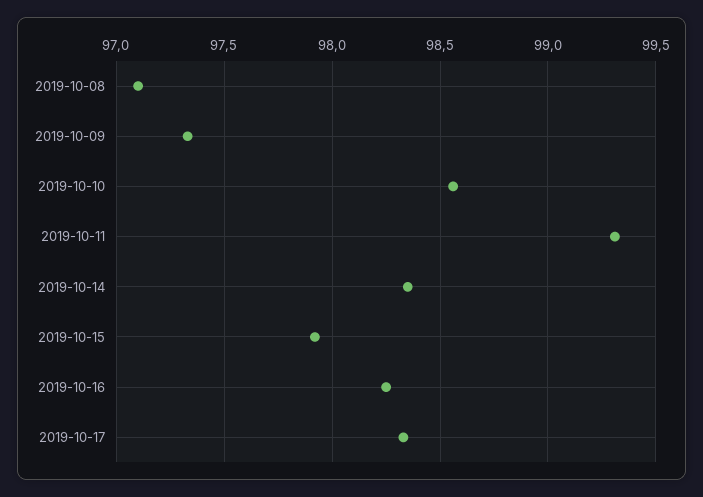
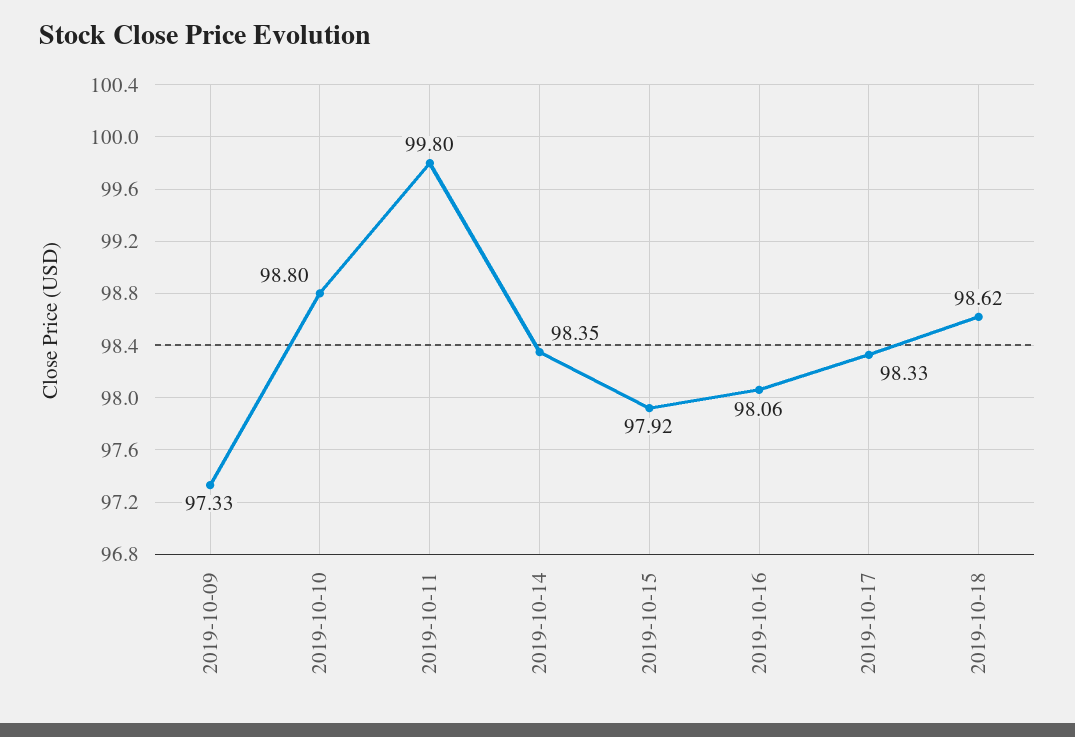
2019-10-08: 97.1 -> none
2019-10-10: 98.55 -> 98.8
2019-10-11: 99.3 -> 99.8
2019-10-16: 98.25 -> 98.06
2019-10-18: none -> 98.62

